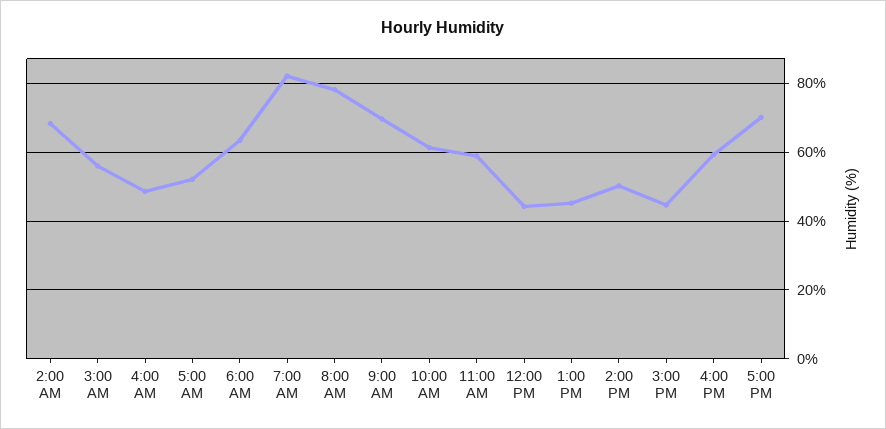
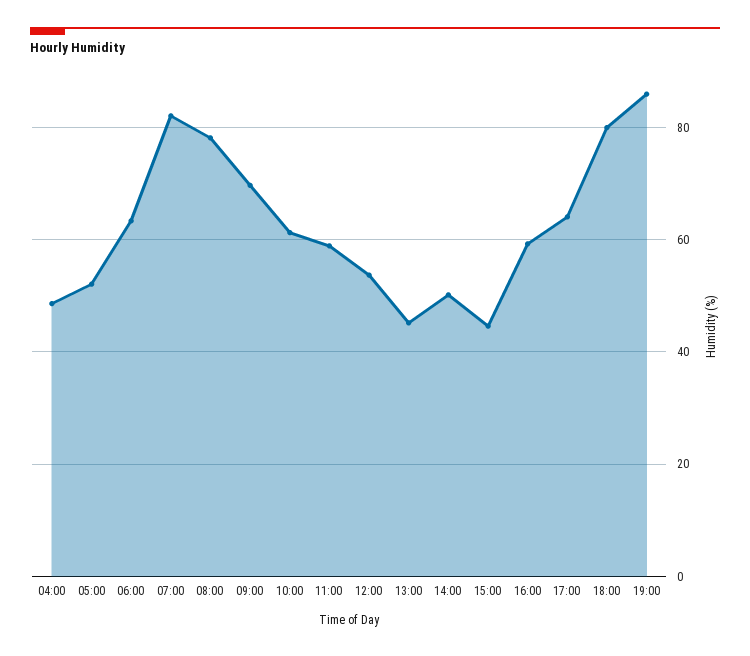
2:00 AM: 68 -> none
3:00 AM: 56 -> none
12:00 PM: 44 -> 54
5:00 PM: 70 -> 64
18:00: none -> 80
19:00: none -> 86

